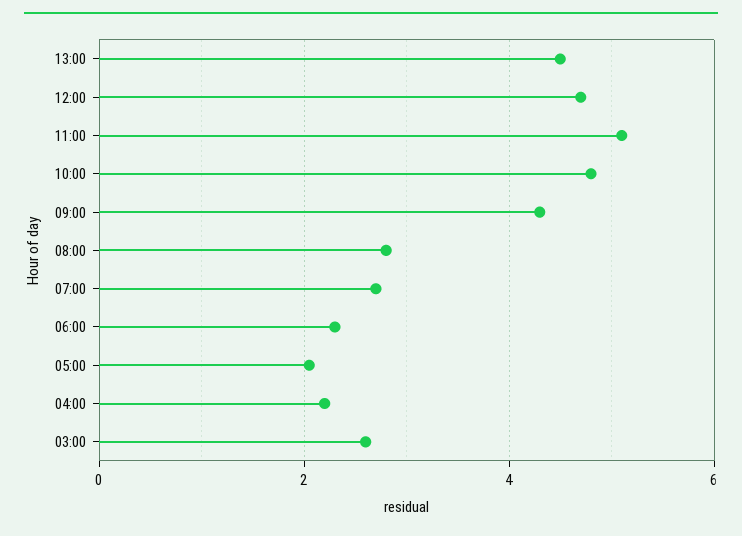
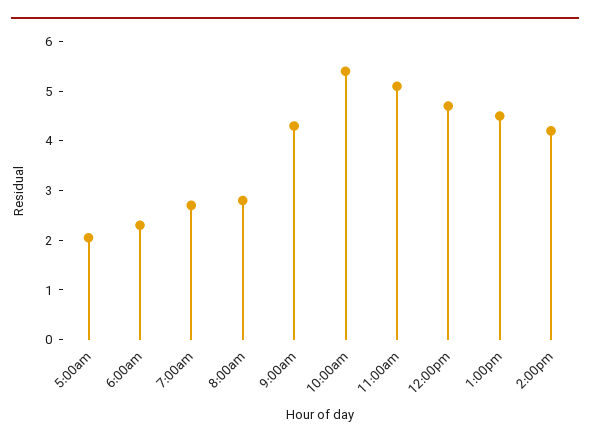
10:00: 4.8 -> 5.4
04:00: 2.2 -> none
03:00: 2.6 -> none
2:00pm: none -> 4.2

